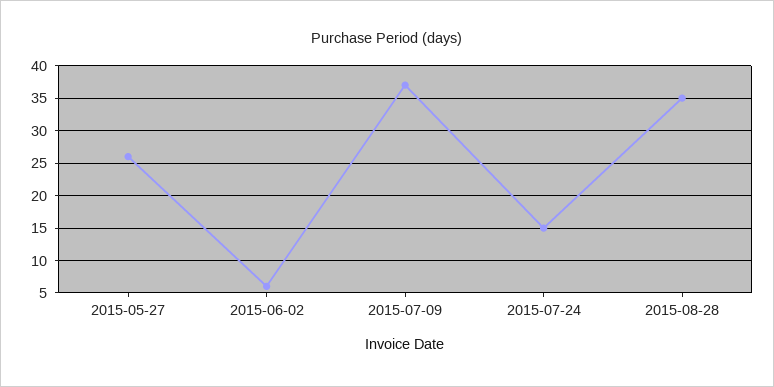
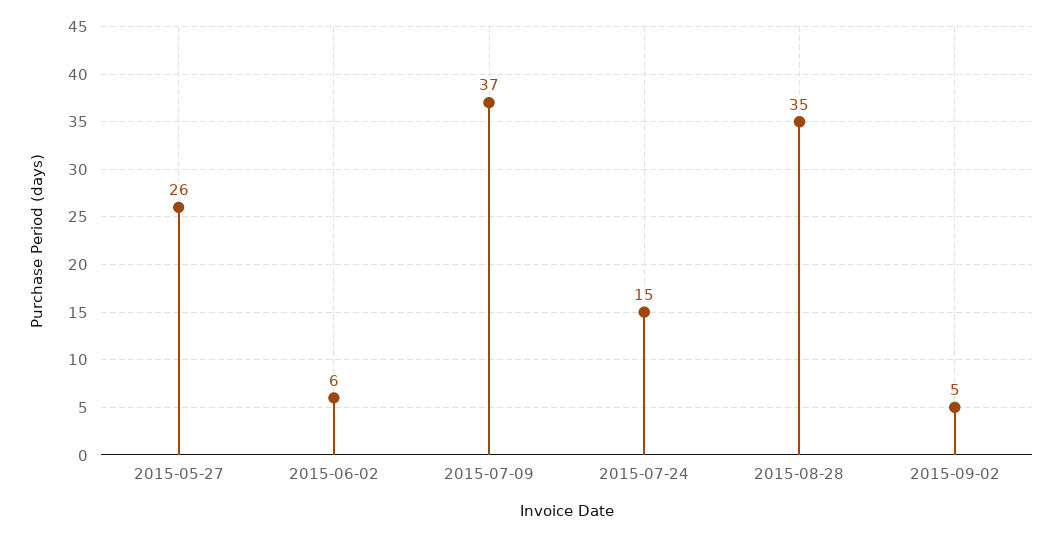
2015-09-02: none -> 5

